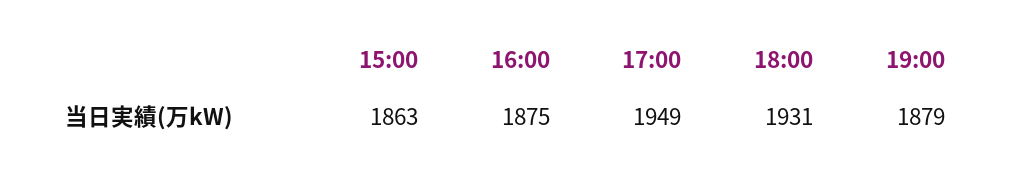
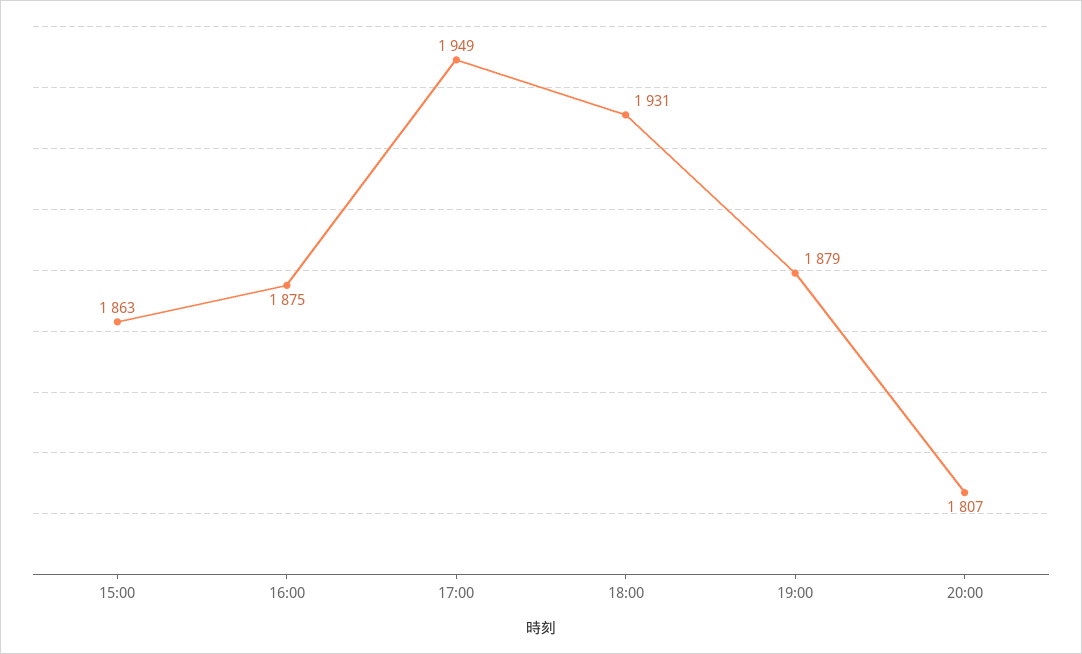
20:00: none -> 1807

